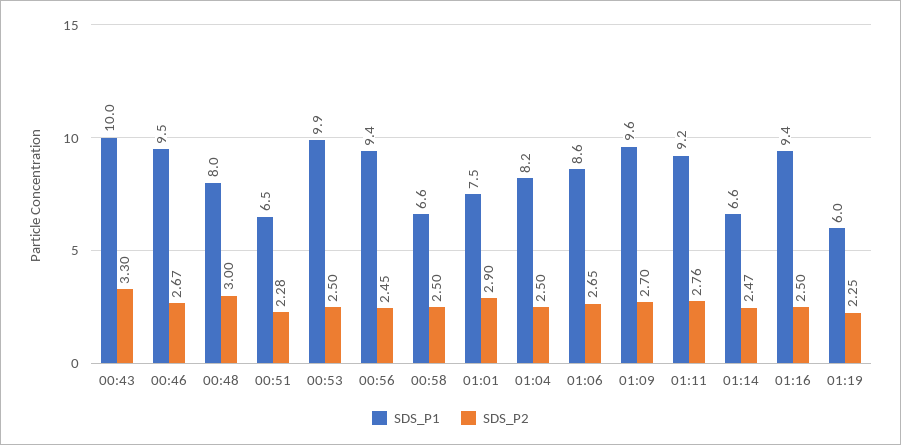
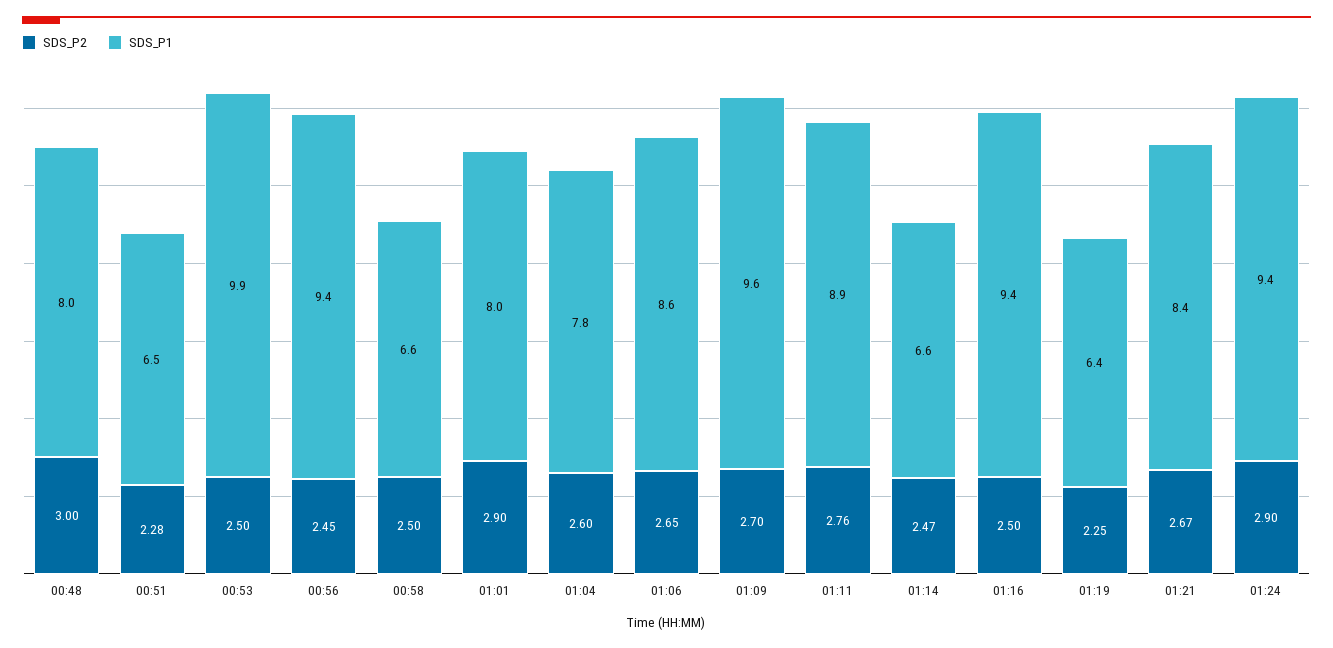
SDS_P1, 00:43: 10 -> none
SDS_P2, 00:43: 3.3 -> none
SDS_P1, 00:46: 9.5 -> none
SDS_P2, 00:46: 2.67 -> none
SDS_P1, 01:01: 7.5 -> 8
SDS_P1, 01:04: 8.2 -> 7.8
SDS_P2, 01:04: 2.5 -> 2.6
SDS_P1, 01:11: 9.2 -> 8.9
SDS_P1, 01:19: 6 -> 6.4
SDS_P2, 01:21: none -> 2.67
SDS_P1, 01:21: none -> 8.4
SDS_P2, 01:24: none -> 2.9
SDS_P1, 01:24: none -> 9.4

